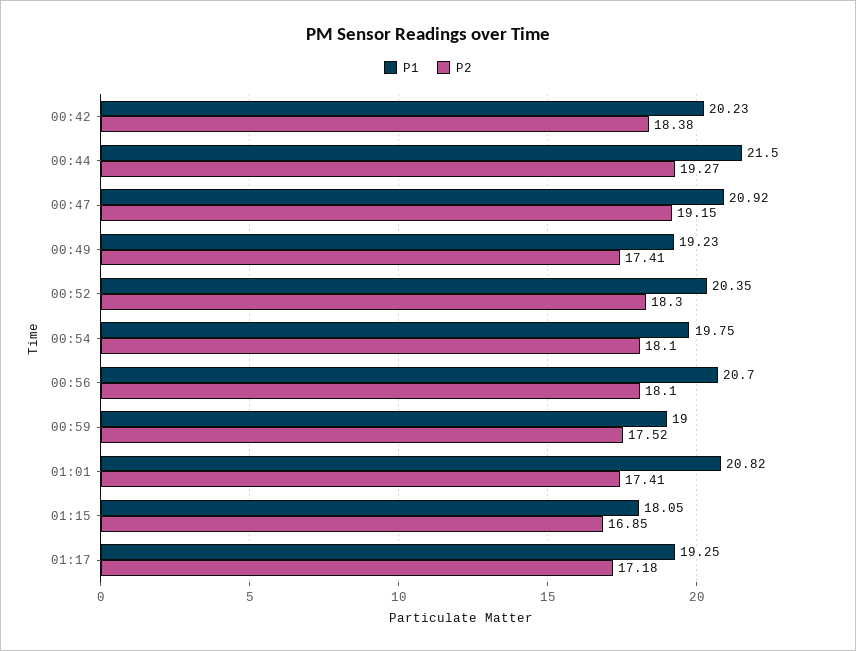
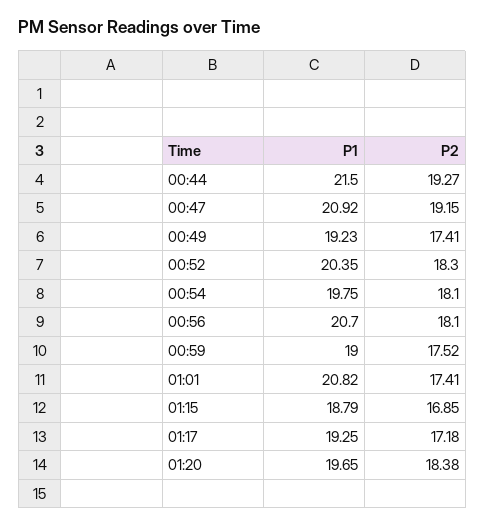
P1, 00:42: 20.23 -> none
P2, 00:42: 18.38 -> none
P1, 01:15: 18.05 -> 18.79
P1, 01:20: none -> 19.65
P2, 01:20: none -> 18.38

